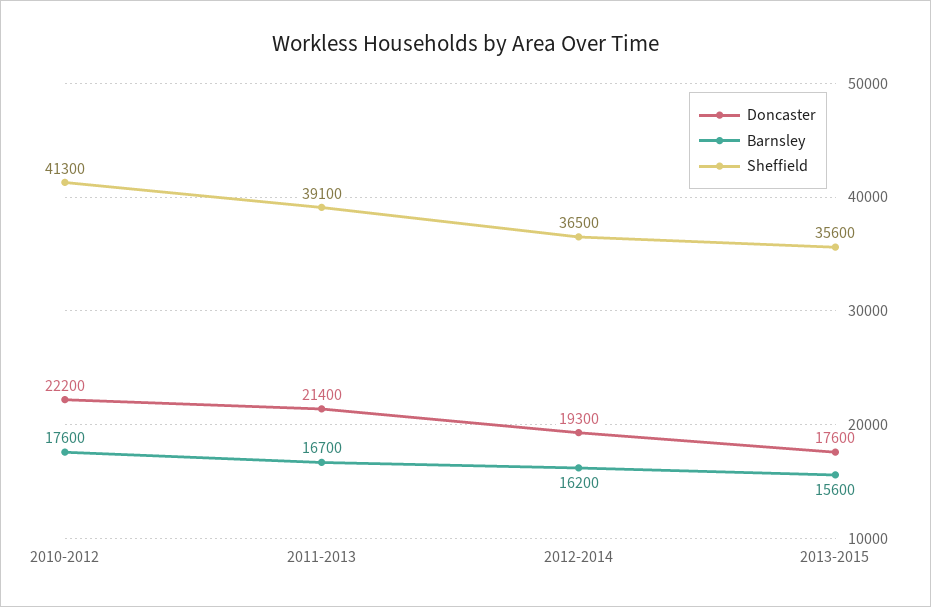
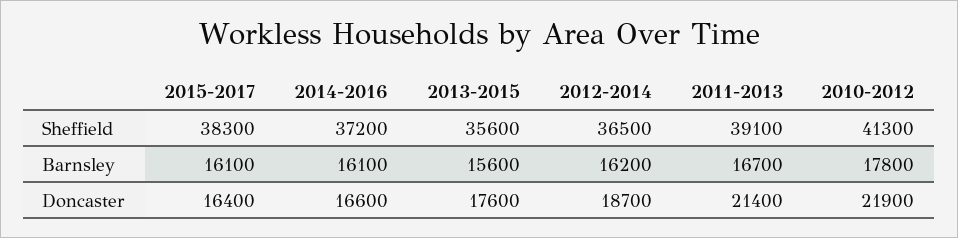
Doncaster, 2010-2012: 22200 -> 21900
Barnsley, 2010-2012: 17600 -> 17800
Doncaster, 2012-2014: 19300 -> 18700
Sheffield, 2015-2017: none -> 38300
Sheffield, 2014-2016: none -> 37200
Barnsley, 2015-2017: none -> 16100
Barnsley, 2014-2016: none -> 16100
Doncaster, 2015-2017: none -> 16400
Doncaster, 2014-2016: none -> 16600

